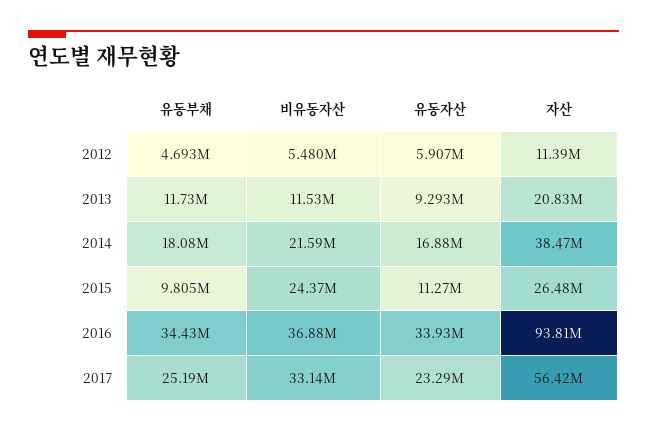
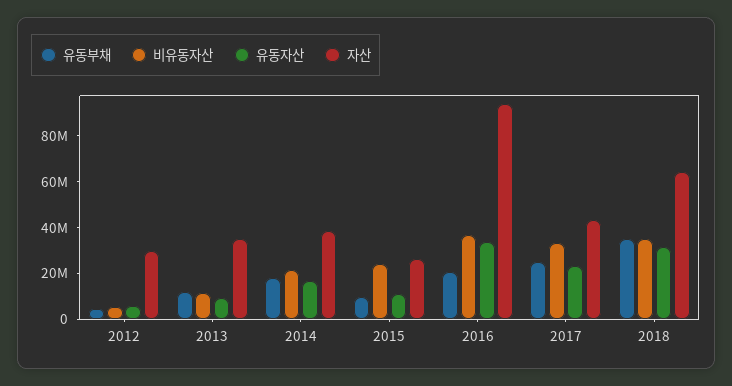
자산, 2012: 11390000 -> 30000000
자산, 2013: 20830000 -> 35000000
유동부채, 2016: 34430000 -> 20000000
자산, 2017: 56420000 -> 45000000
유동부채, 2018: none -> 35000000
비유동자산, 2018: none -> 35000000
유동자산, 2018: none -> 30000000
자산, 2018: none -> 65000000

